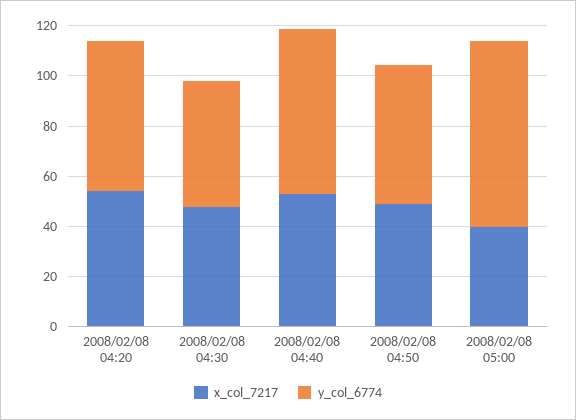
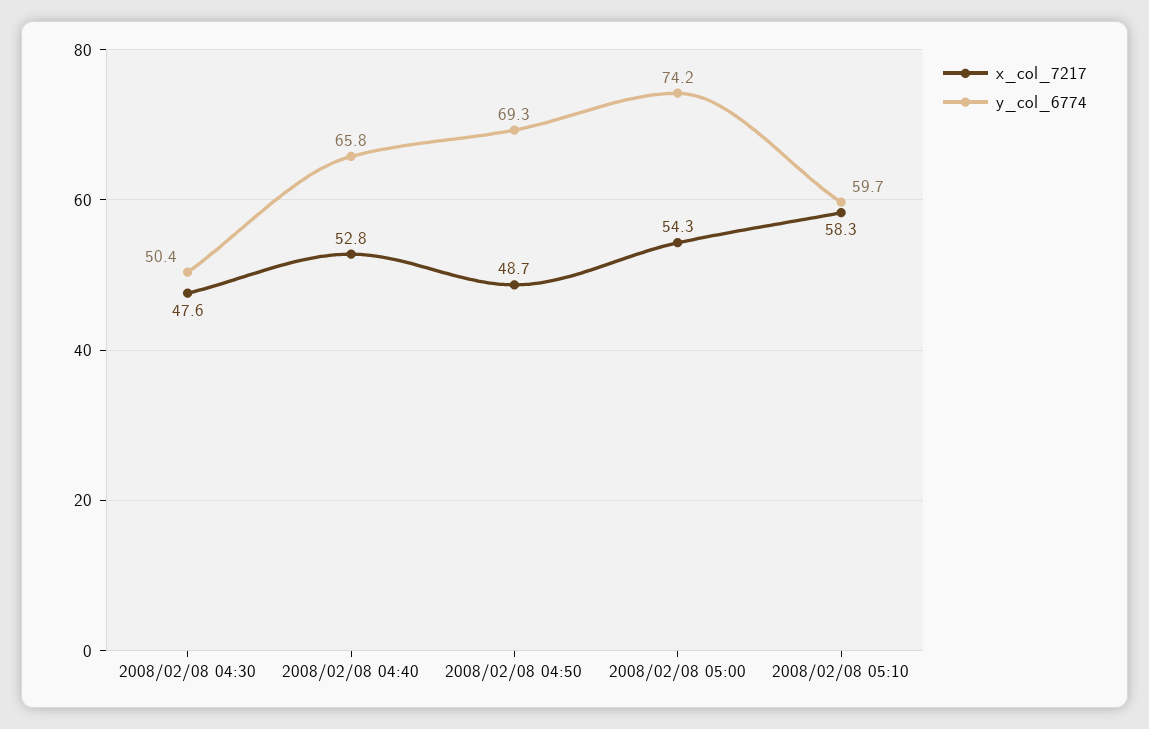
x_col_7217, 2008/02/08 04:20: 55 -> none
y_col_6774, 2008/02/08 04:20: 60 -> none
y_col_6774, 2008/02/08 04:50: 55 -> 69.3
x_col_7217, 2008/02/08 05:00: 40 -> 54.3
x_col_7217, 2008/02/08 05:10: none -> 58.3
y_col_6774, 2008/02/08 05:10: none -> 59.7

